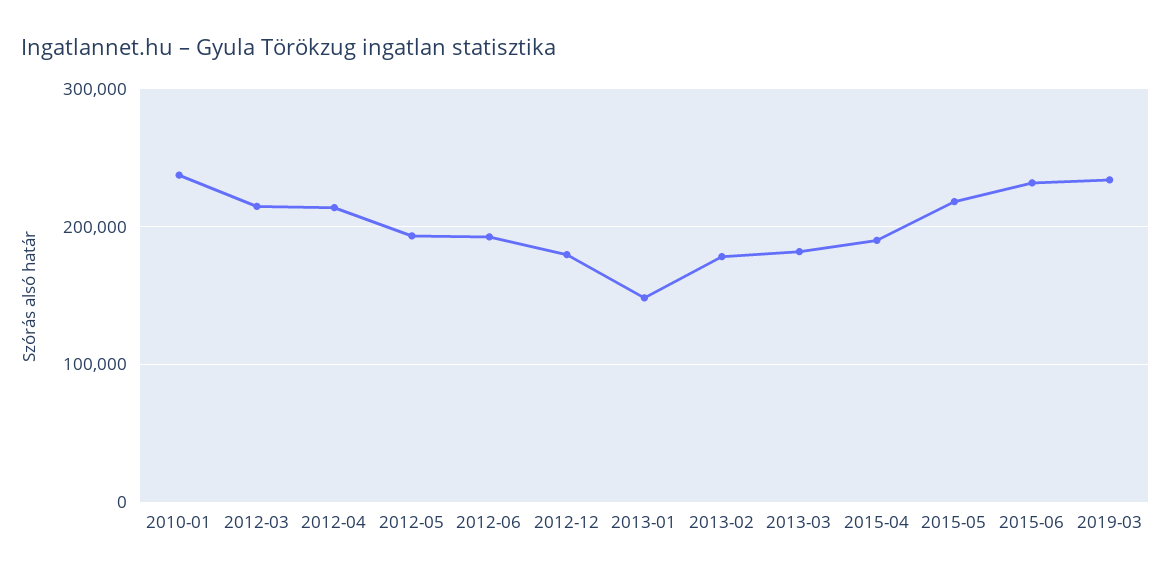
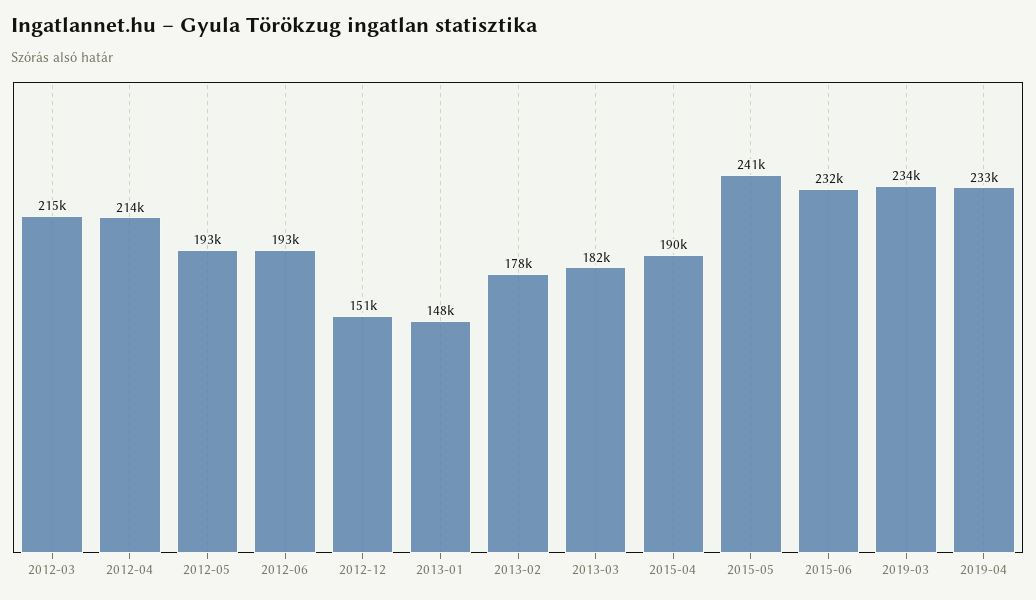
2010-01: 240000 -> none
2012-12: 180000 -> 151000
2015-05: 220000 -> 241000
2019-04: none -> 233000

